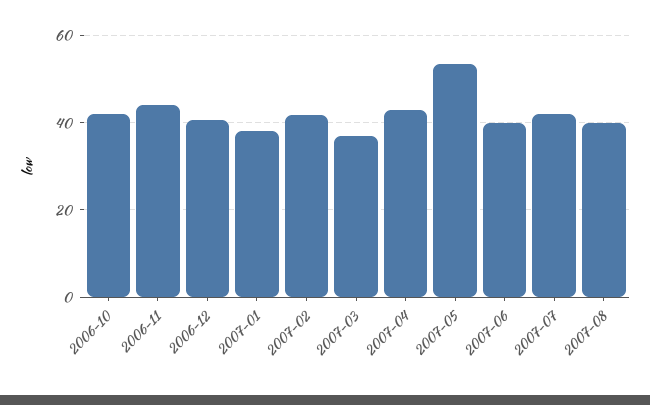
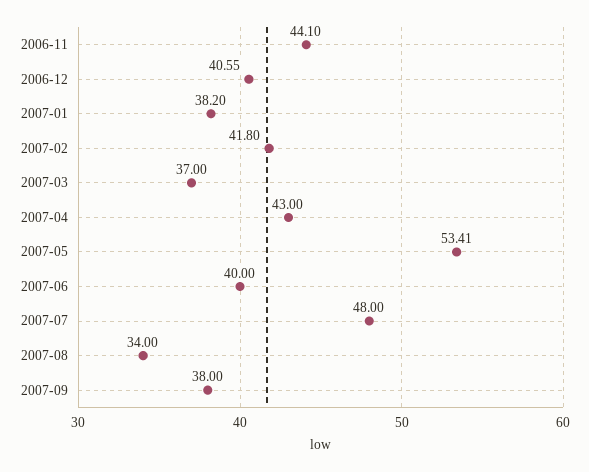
2006-10: 42 -> none
2007-07: 42 -> 48
2007-08: 40 -> 34
2007-09: none -> 38

